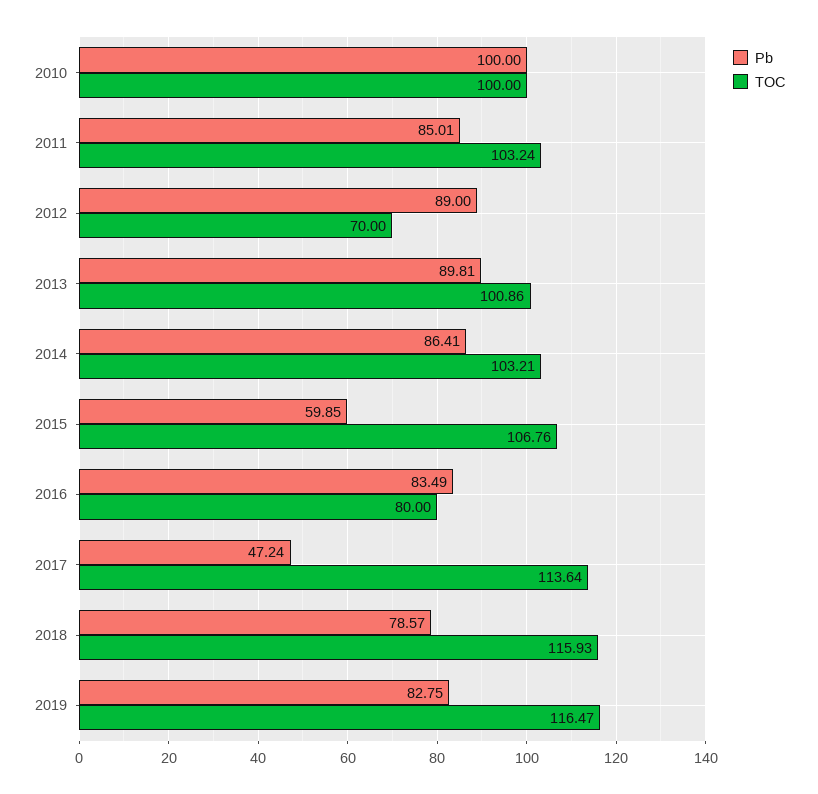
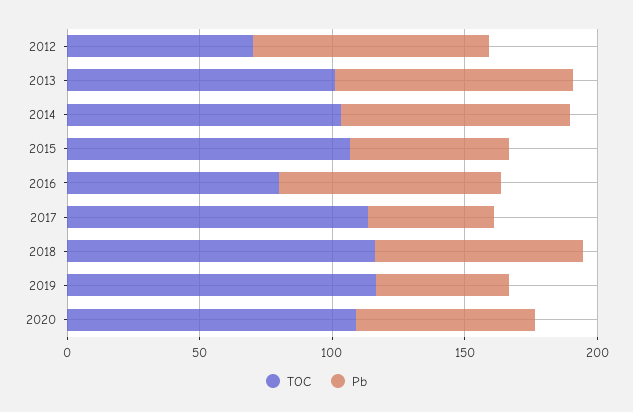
Pb, 2010: 100 -> none
TOC, 2010: 100 -> none
Pb, 2011: 85.01 -> none
TOC, 2011: 103.24 -> none
Pb, 2019: 82.75 -> 50
TOC, 2020: none -> 110
Pb, 2020: none -> 70

